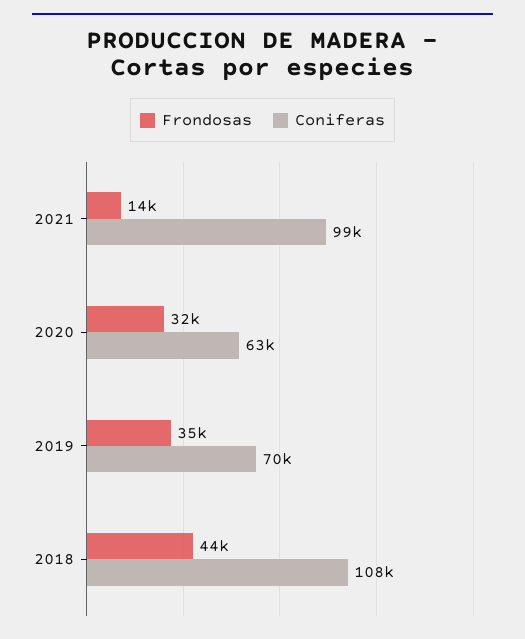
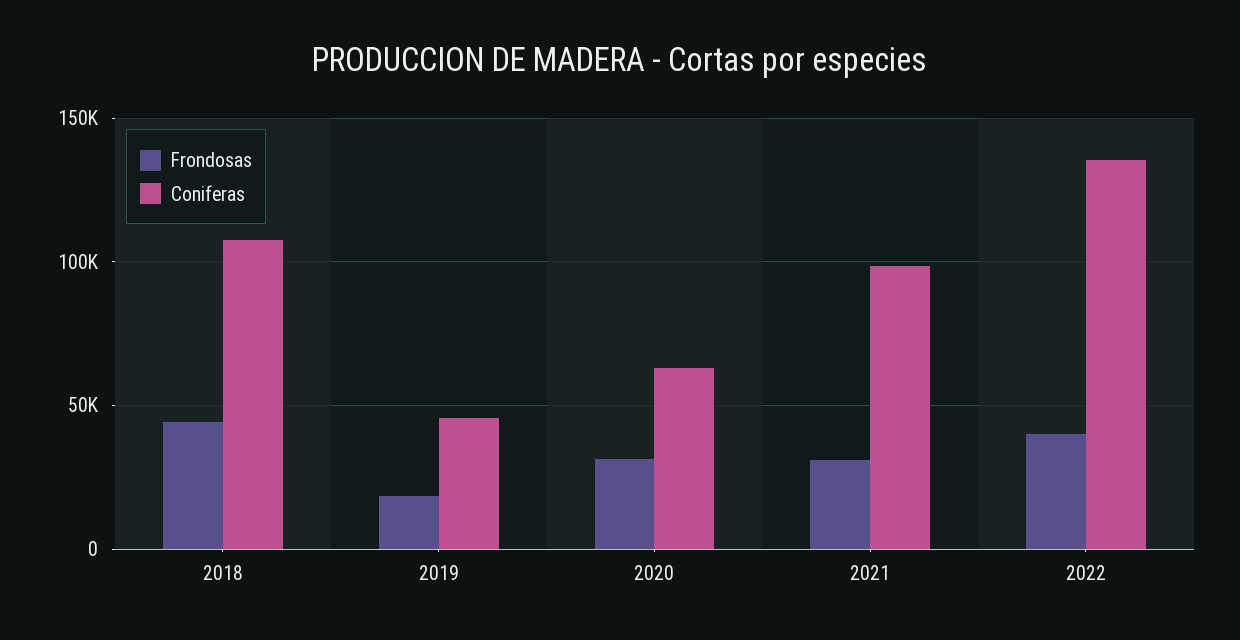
Frondosas, 2021: 14000 -> 30000
Frondosas, 2019: 35000 -> 20000
Coniferas, 2019: 70000 -> 45000
Frondosas, 2022: none -> 40000
Coniferas, 2022: none -> 135000

